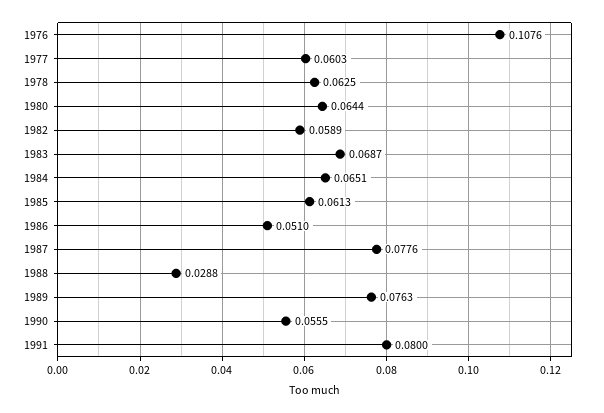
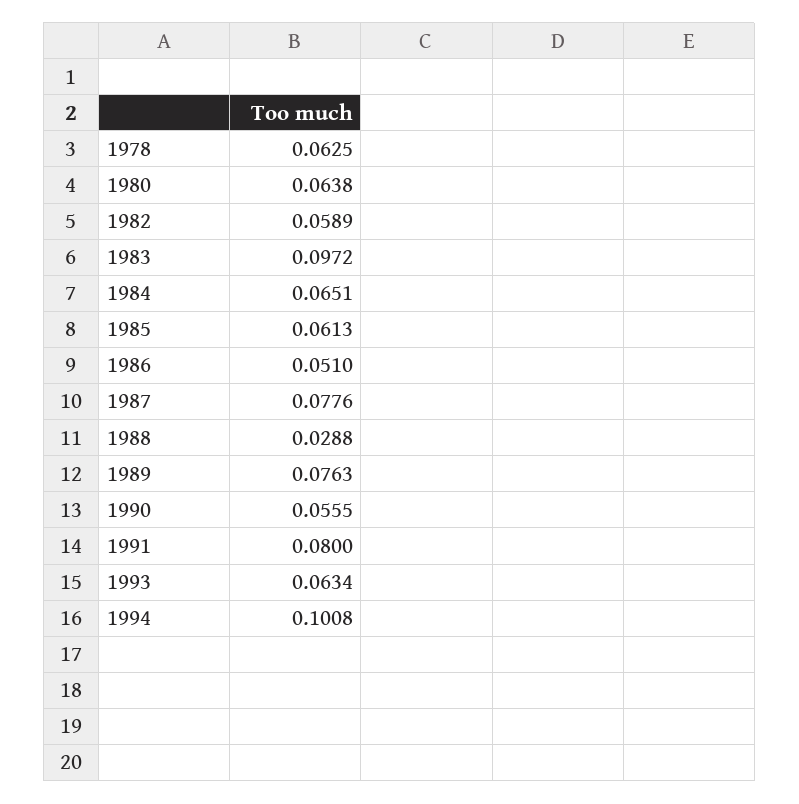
1976: 0.1076 -> none
1977: 0.0603 -> none
1980: 0.0644 -> 0.0638
1983: 0.0687 -> 0.0972
1993: none -> 0.0634
1994: none -> 0.1008

